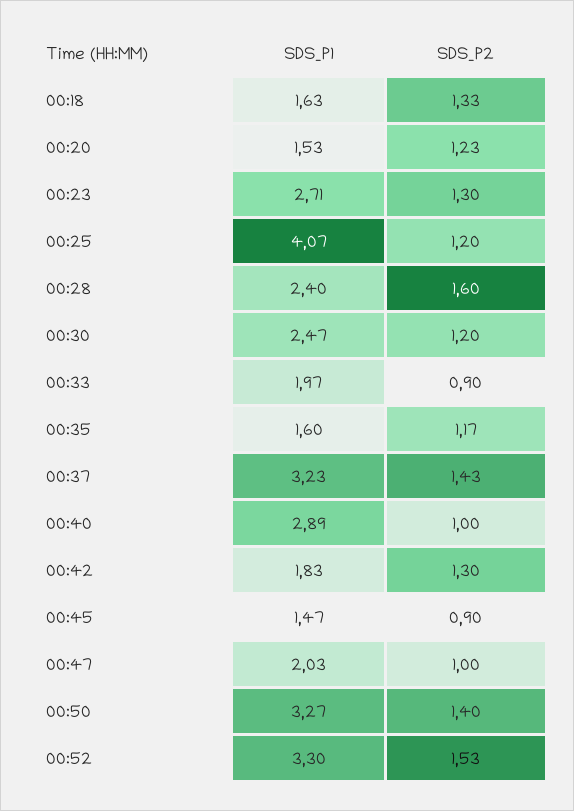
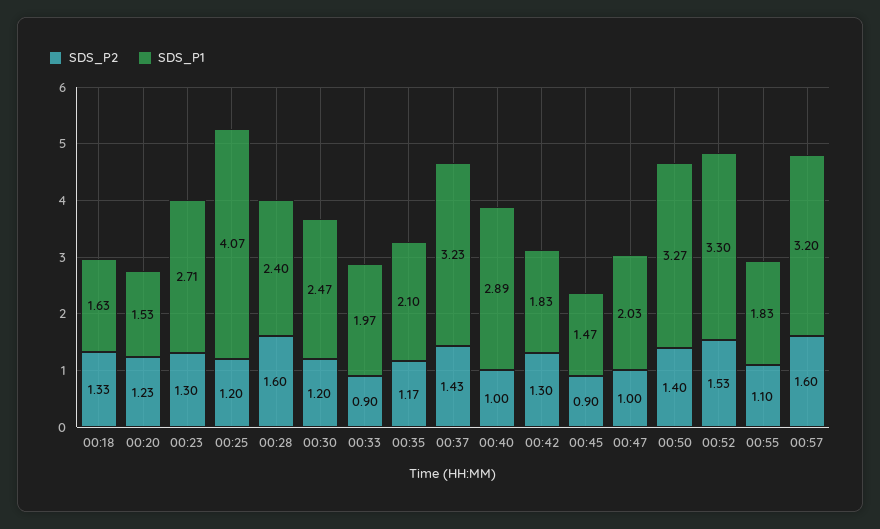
SDS_P1, 00:35: 1.6 -> 2.1
SDS_P2, 00:55: none -> 1.1
SDS_P1, 00:55: none -> 1.83
SDS_P2, 00:57: none -> 1.6
SDS_P1, 00:57: none -> 3.2

